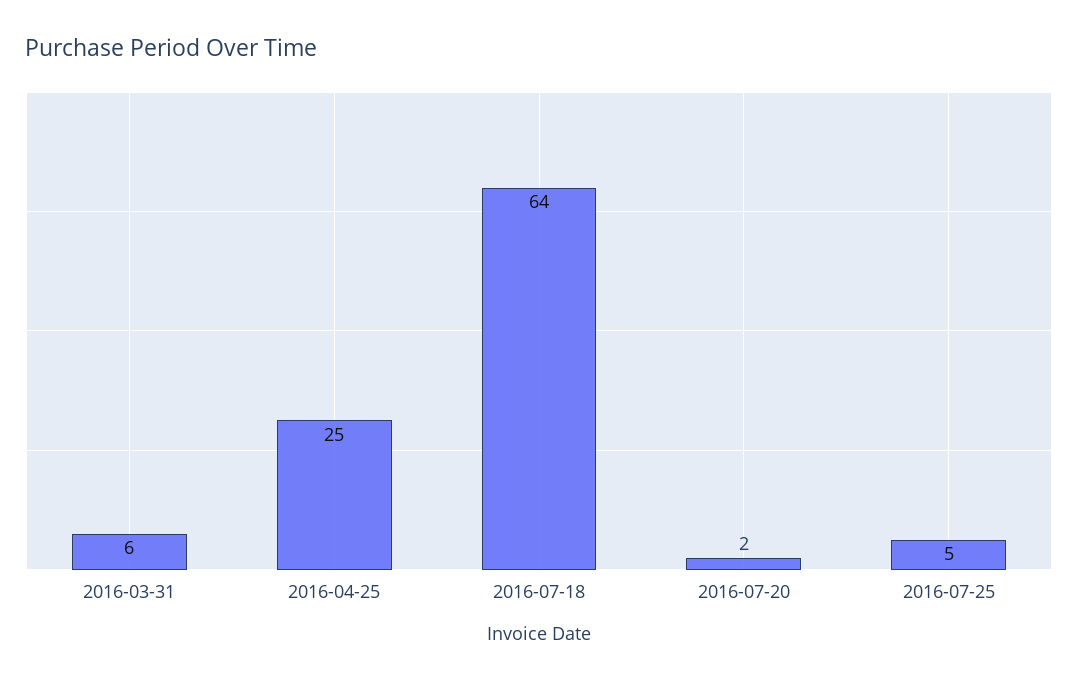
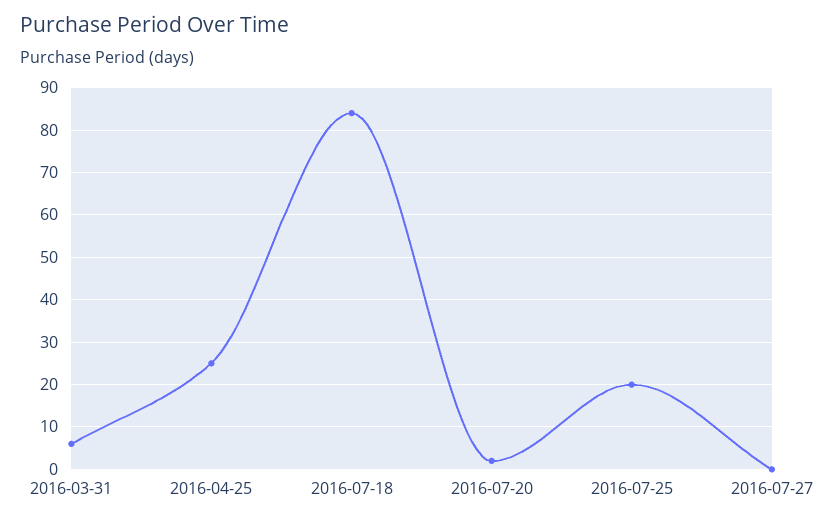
2016-07-18: 64 -> 85
2016-07-25: 5 -> 20
2016-07-27: none -> 0

